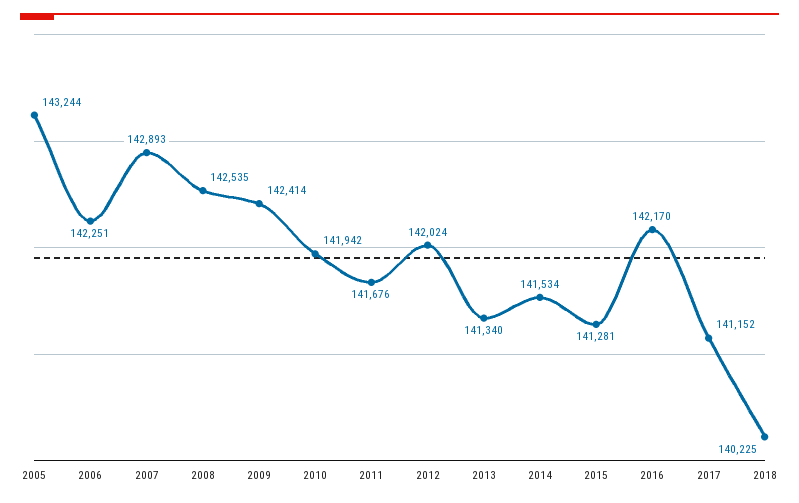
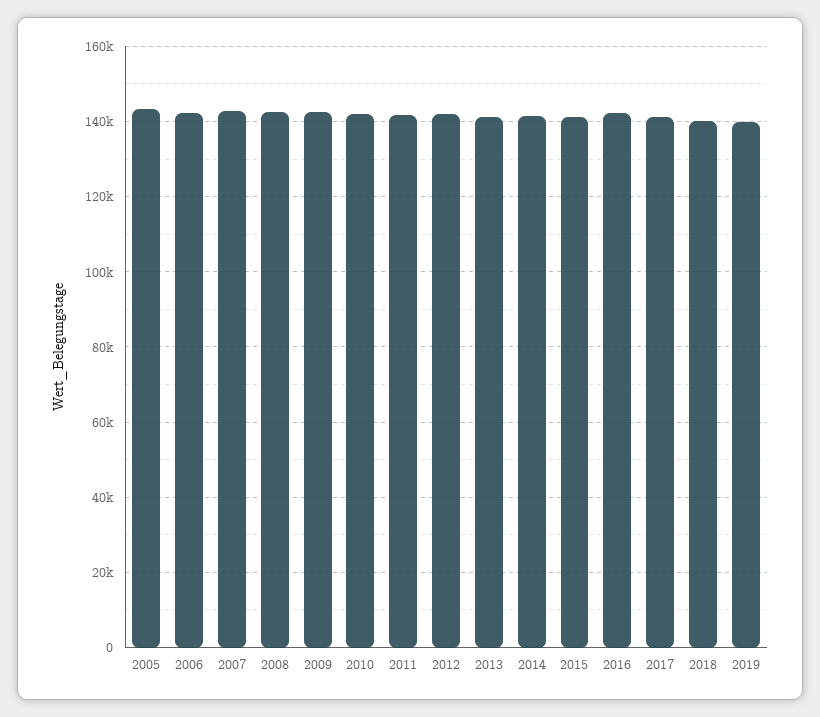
2019: none -> 140000

